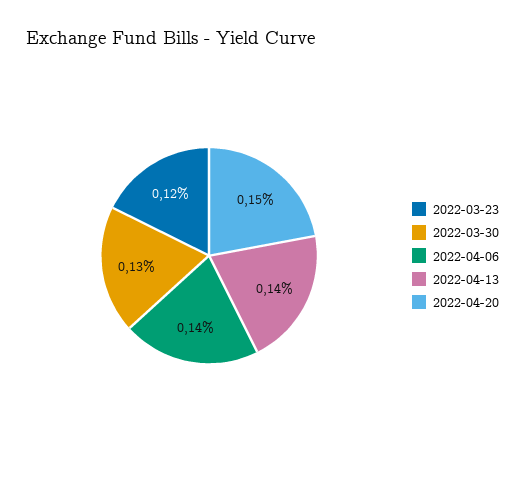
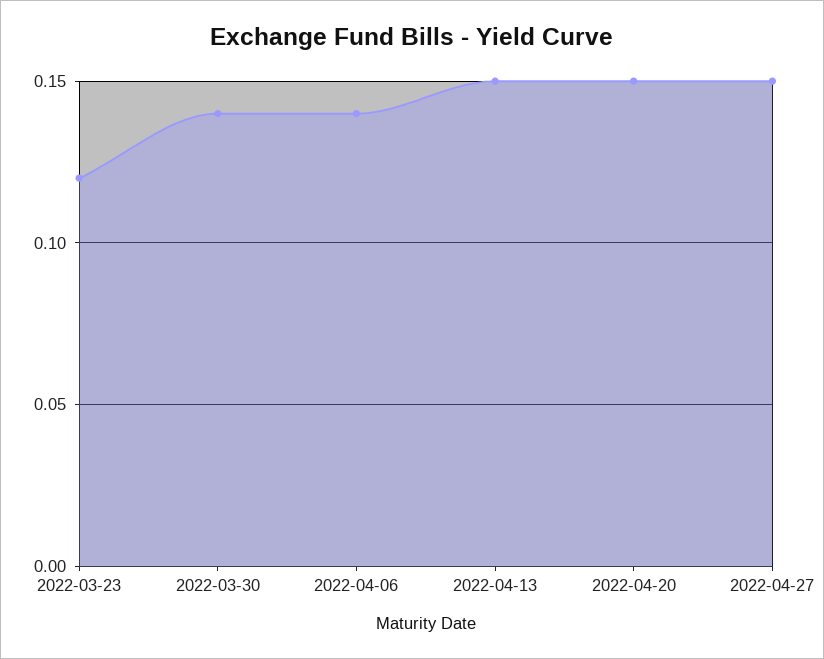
2022-03-30: 0.13 -> 0.14
2022-04-13: 0.14 -> 0.15
2022-04-27: none -> 0.15

